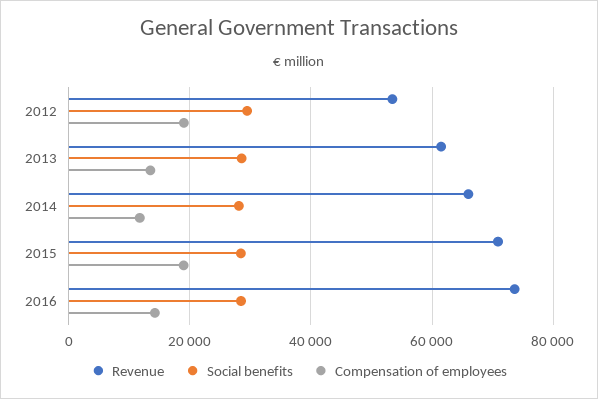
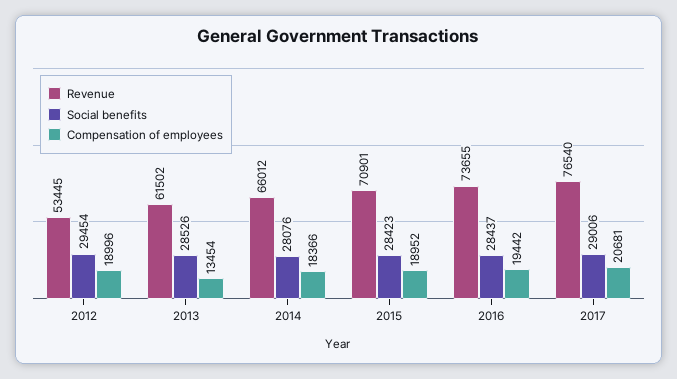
Compensation of employees, 2014: 12000 -> 18366
Compensation of employees, 2016: 14000 -> 19442
Revenue, 2017: none -> 76540
Social benefits, 2017: none -> 29006
Compensation of employees, 2017: none -> 20681

